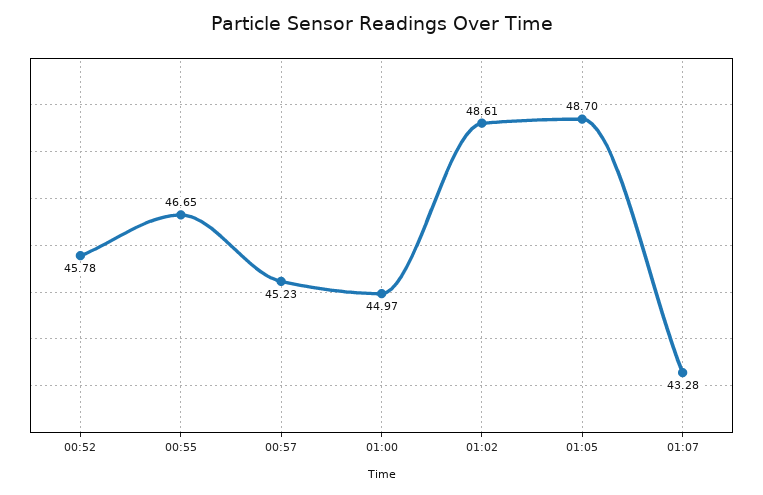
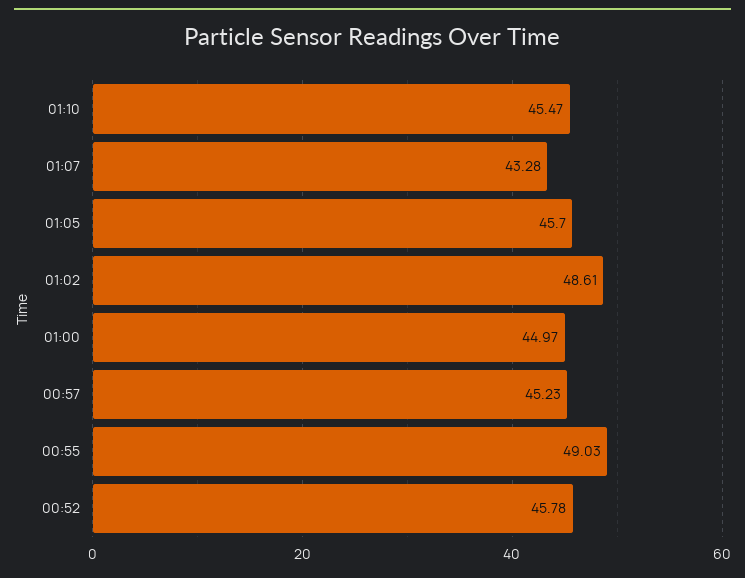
00:55: 46.65 -> 49.03
01:05: 48.7 -> 45.7
01:10: none -> 45.47

